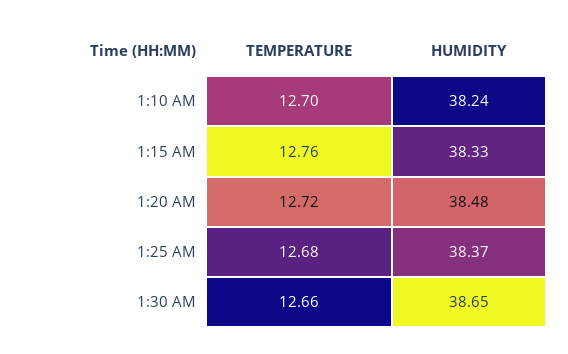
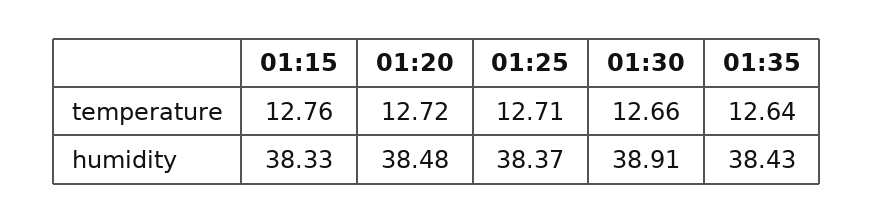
TEMPERATURE, 1:10 AM: 12.7 -> none
HUMIDITY, 1:10 AM: 38.24 -> none
TEMPERATURE, 1:25 AM: 12.68 -> 12.71
HUMIDITY, 1:30 AM: 38.65 -> 38.91
TEMPERATURE, 01:35: none -> 12.64
HUMIDITY, 01:35: none -> 38.43

